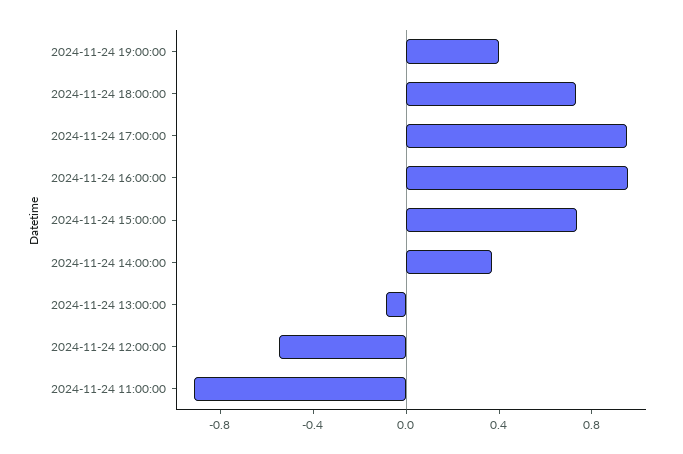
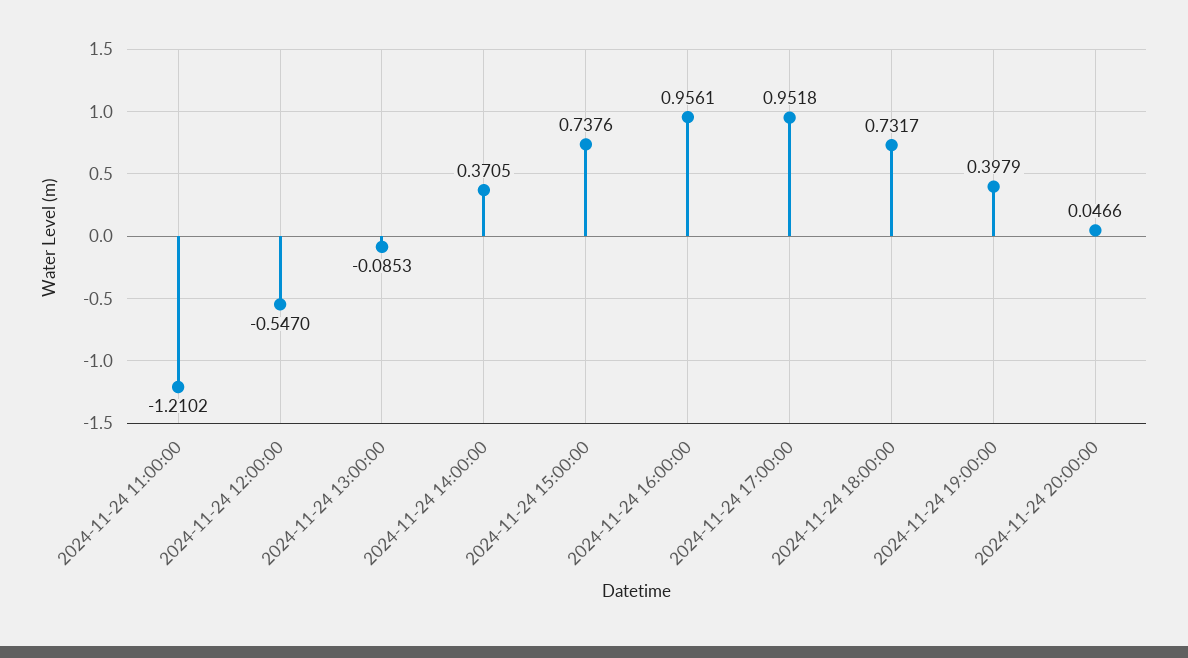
2024-11-24 11:00:00: -0.9 -> -1.2102
2024-11-24 20:00:00: none -> 0.0466

